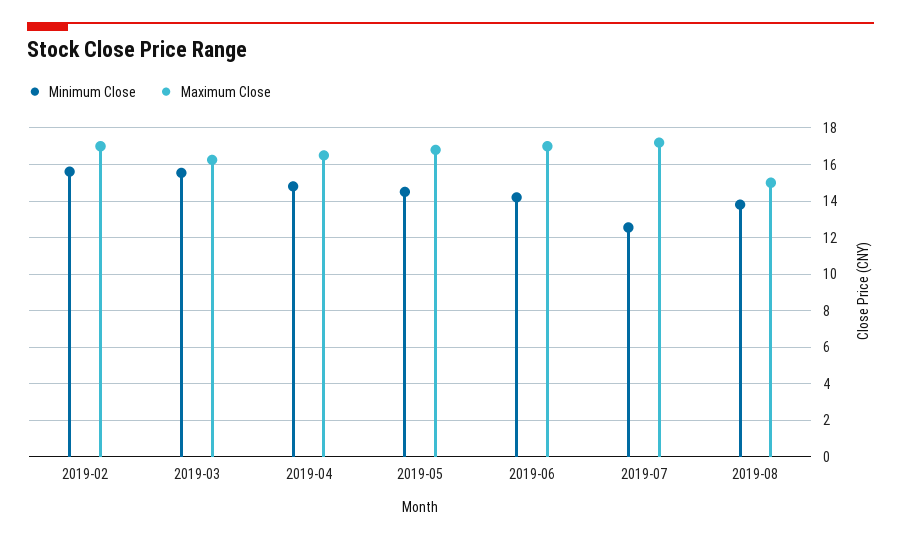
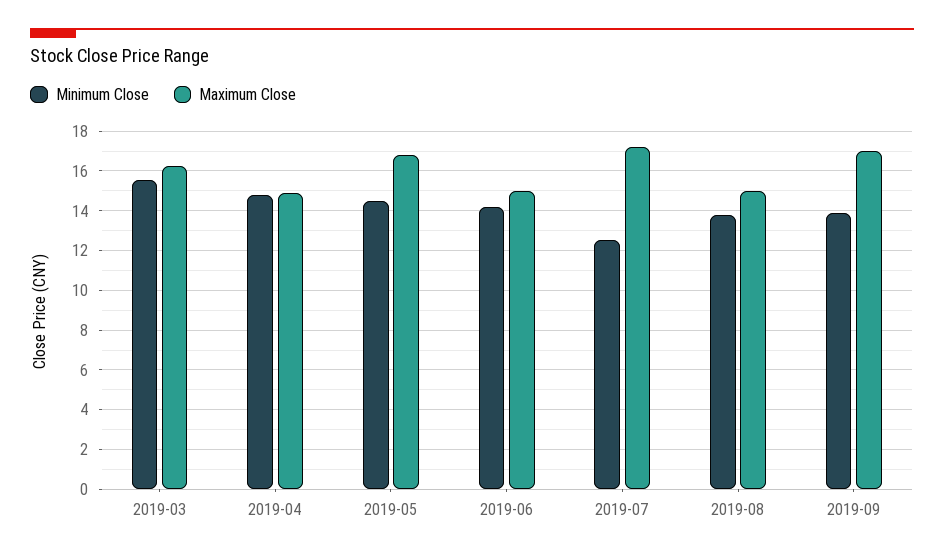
Minimum Close, 2019-02: 15.5 -> none
Maximum Close, 2019-02: 17 -> none
Maximum Close, 2019-04: 16.5 -> 15
Maximum Close, 2019-06: 17 -> 15
Minimum Close, 2019-09: none -> 14
Maximum Close, 2019-09: none -> 17

